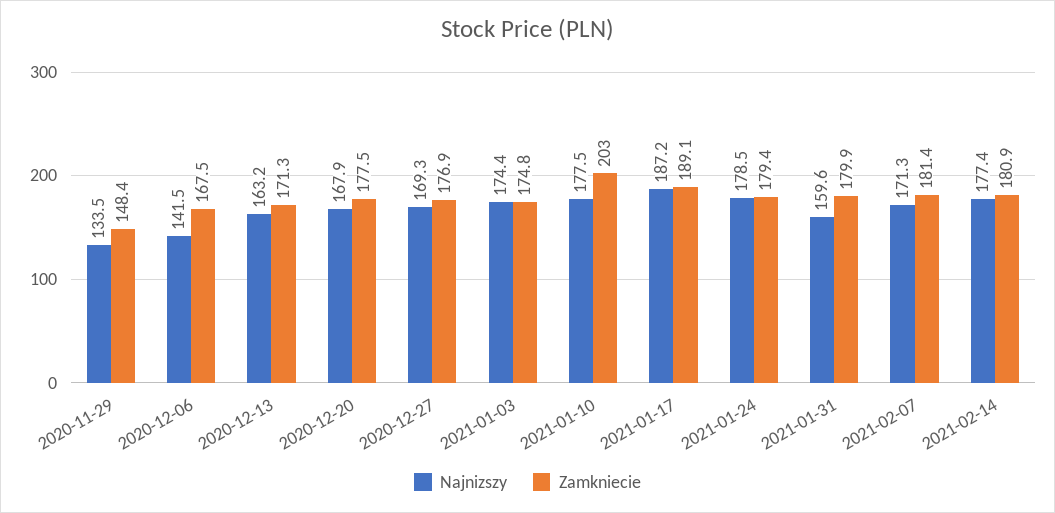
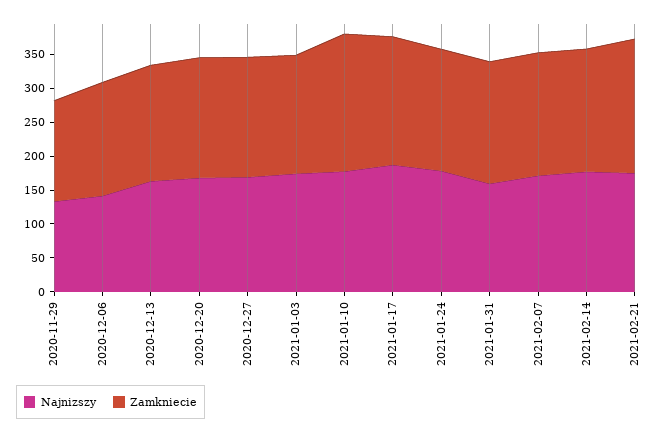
Najnizszy, 2021-02-21: none -> 175
Zamkniecie, 2021-02-21: none -> 200

